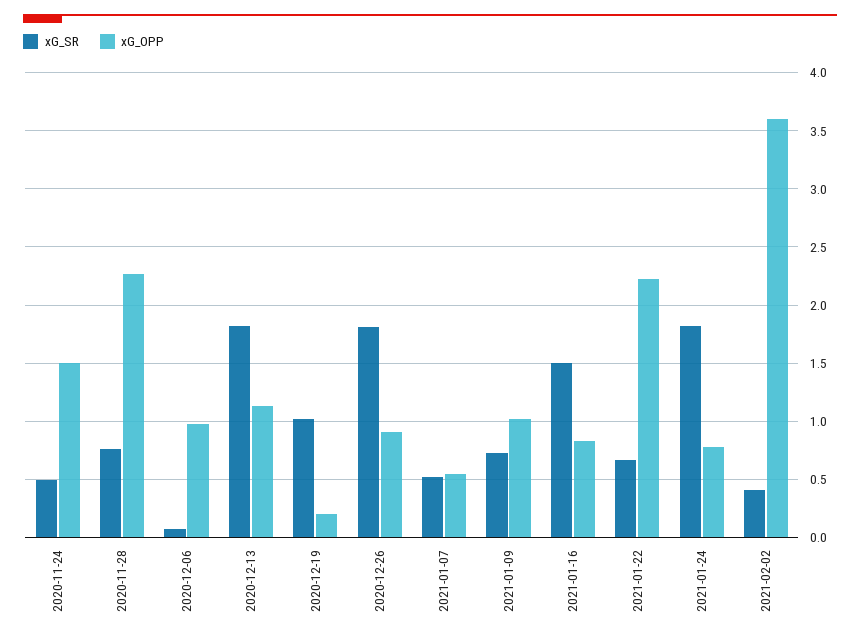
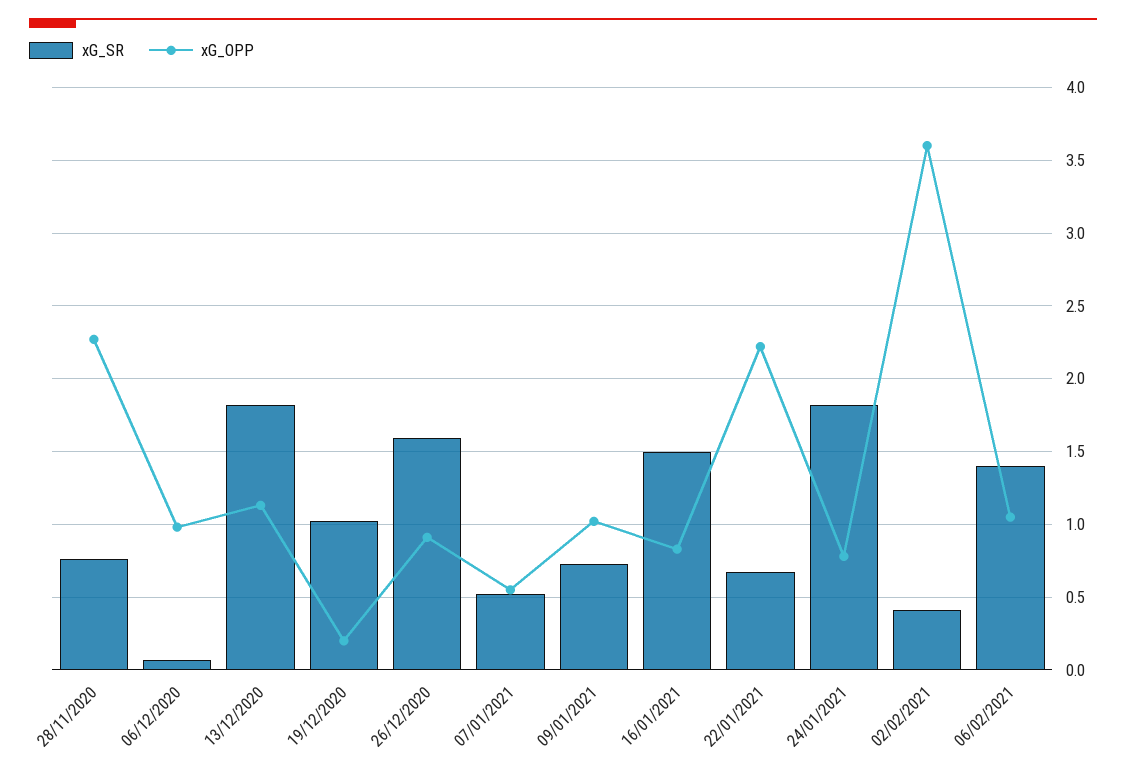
xG_SR, 2020-11-24: 0.5 -> none
xG_OPP, 2020-11-24: 1.5 -> none
xG_SR, 2020-12-26: 1.8 -> 1.6
xG_SR, 06/02/2021: none -> 1.4
xG_OPP, 06/02/2021: none -> 1.05

